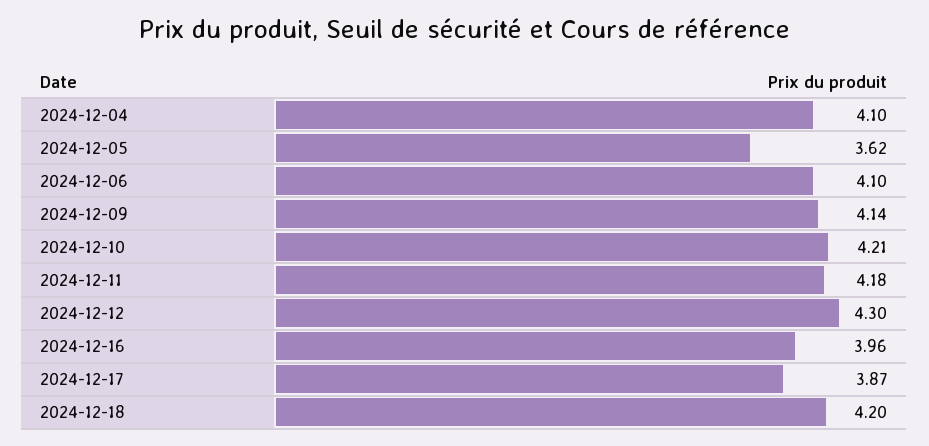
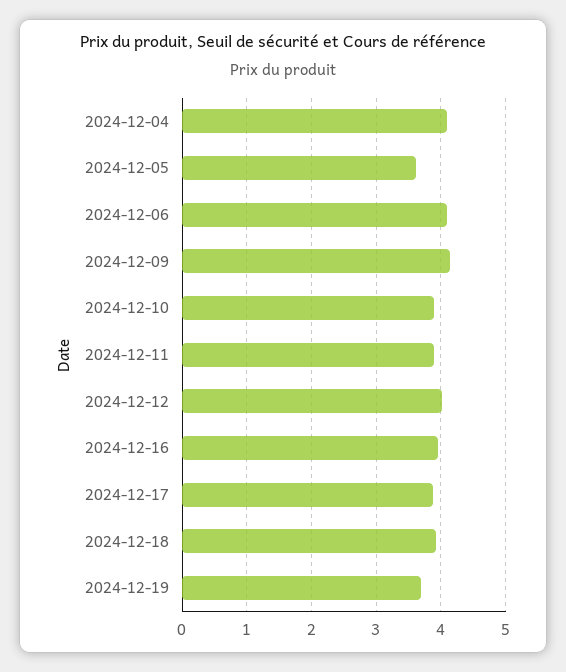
2024-12-10: 4.21 -> 3.9
2024-12-11: 4.18 -> 3.9
2024-12-12: 4.3 -> 4
2024-12-18: 4.2 -> 3.9
2024-12-19: none -> 3.7

